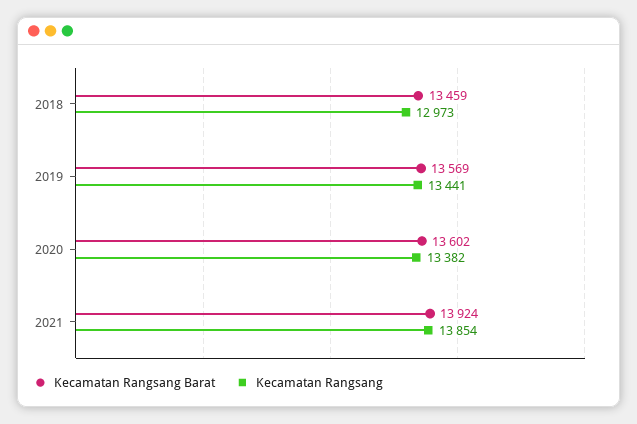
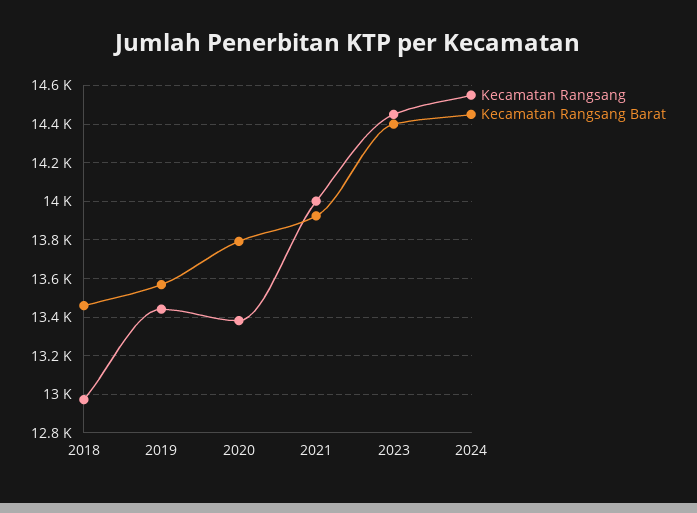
Kecamatan Rangsang Barat, 2020: 13602 -> 13800
Kecamatan Rangsang, 2021: 13854 -> 14000
Kecamatan Rangsang, 2023: none -> 14450
Kecamatan Rangsang Barat, 2023: none -> 14400
Kecamatan Rangsang, 2024: none -> 14550
Kecamatan Rangsang Barat, 2024: none -> 14450

